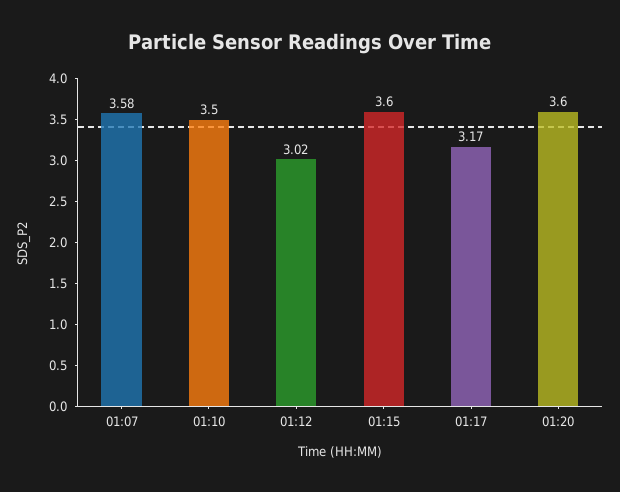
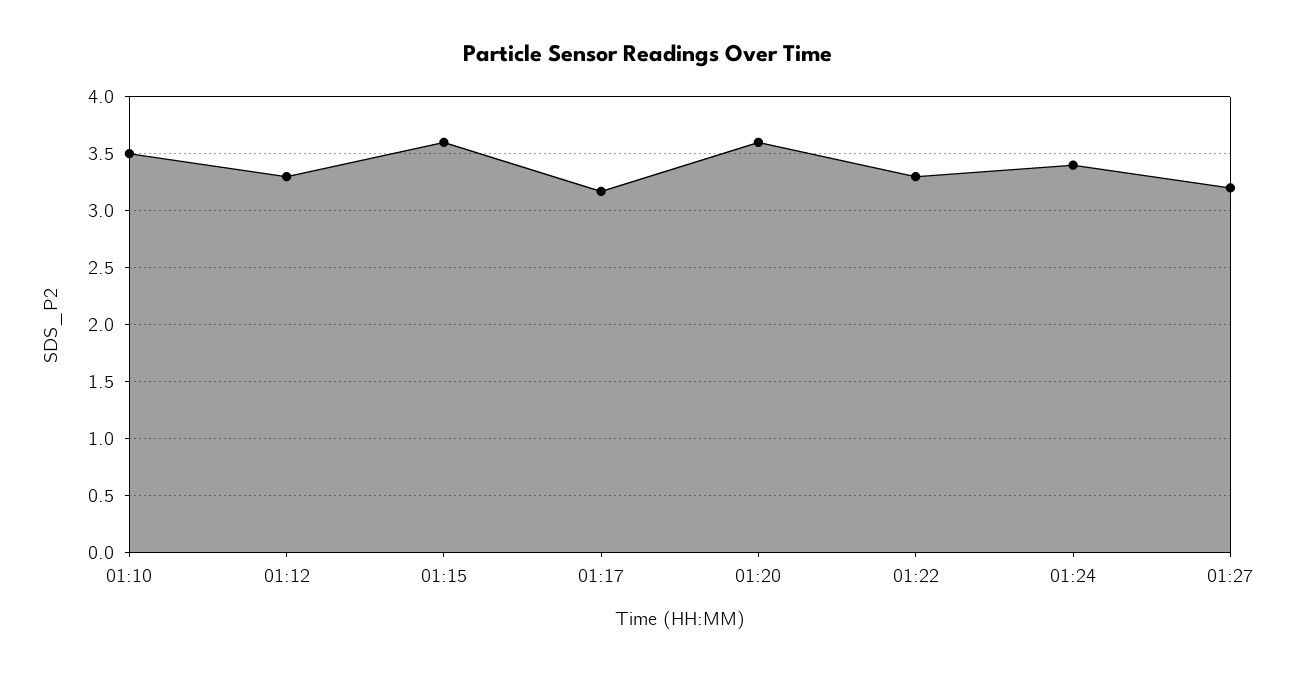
01:07: 3.58 -> none
01:12: 3.02 -> 3.3
01:22: none -> 3.3
01:24: none -> 3.4
01:27: none -> 3.2

